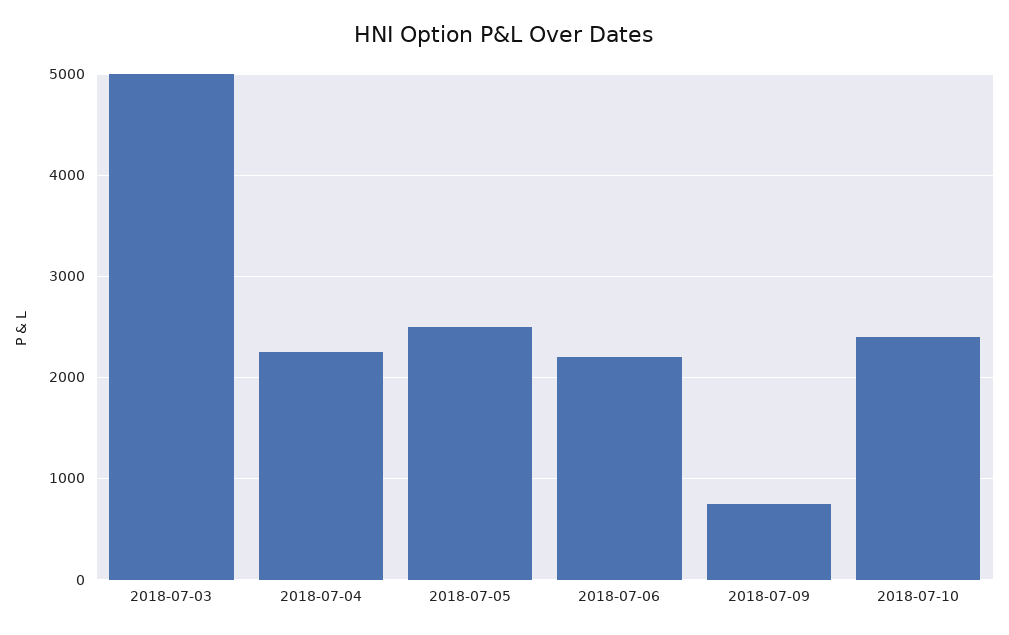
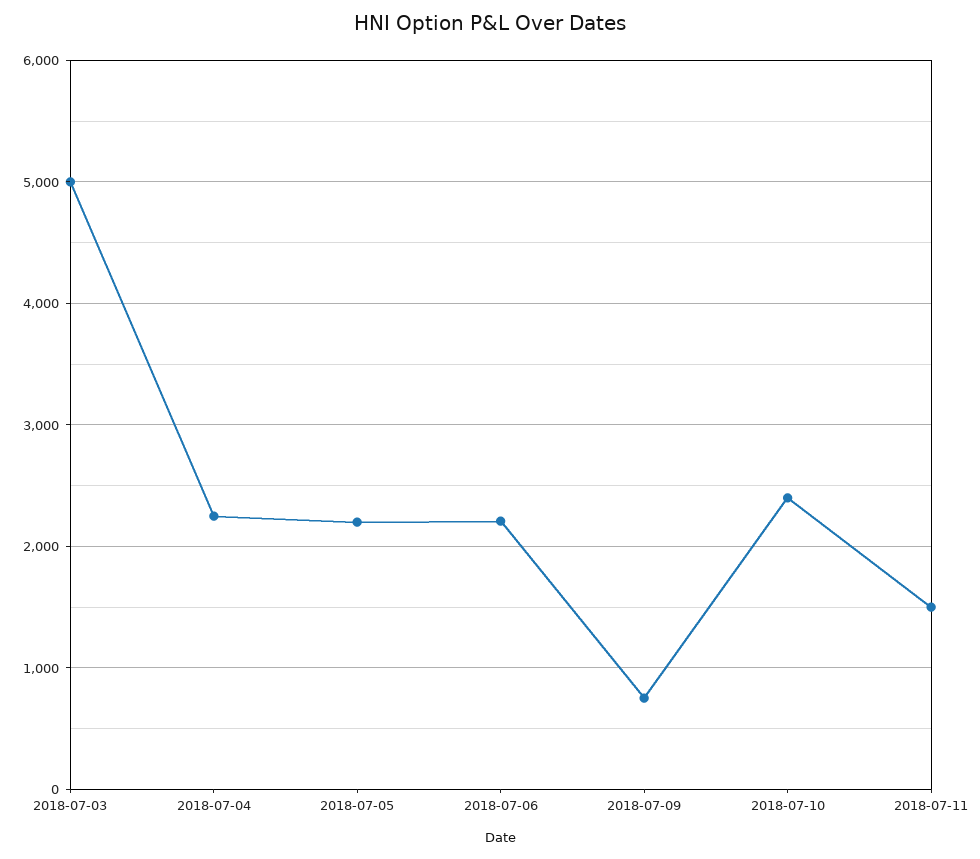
2018-07-05: 2500 -> 2200
2018-07-11: none -> 1500

